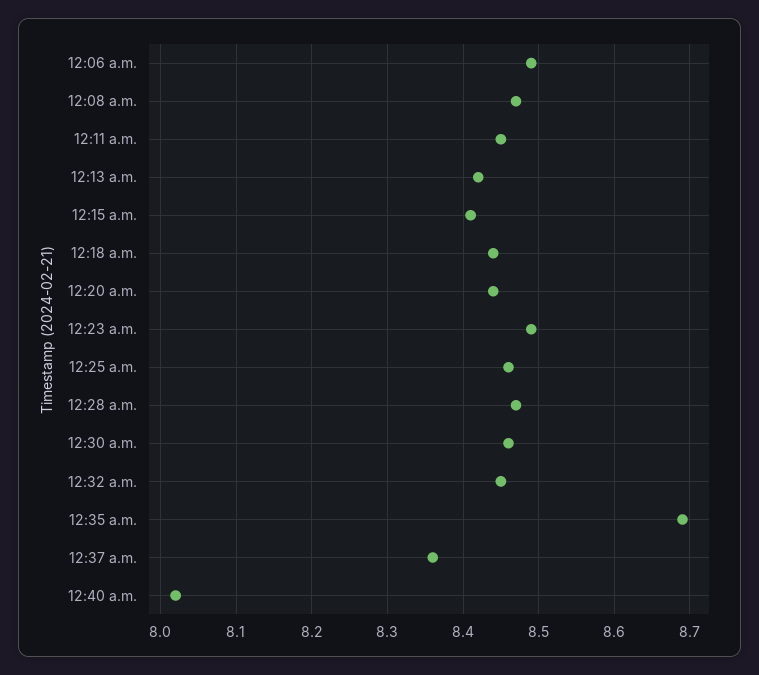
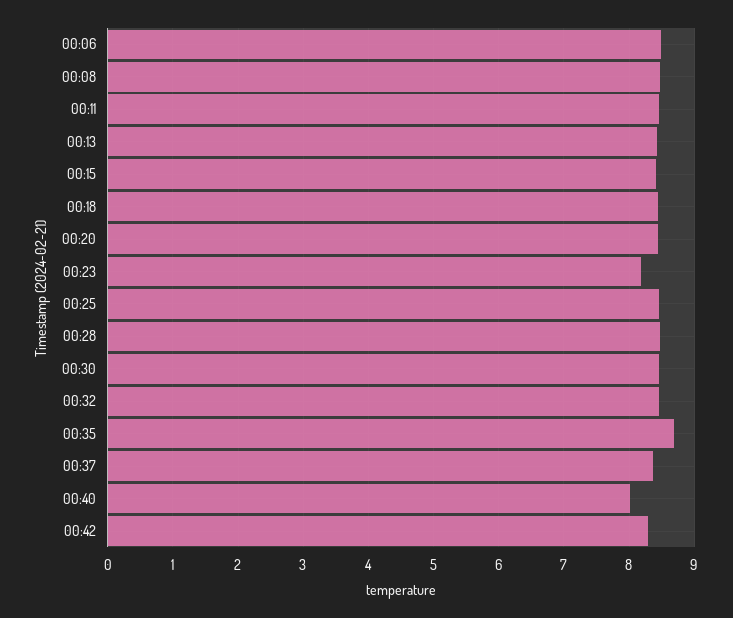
12:23 a.m.: 8.49 -> 8.2
00:42: none -> 8.3

